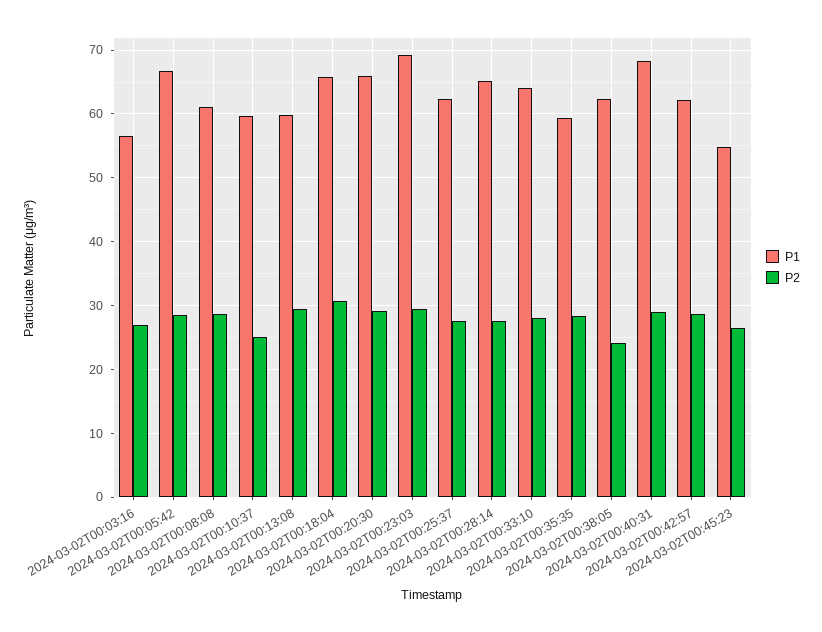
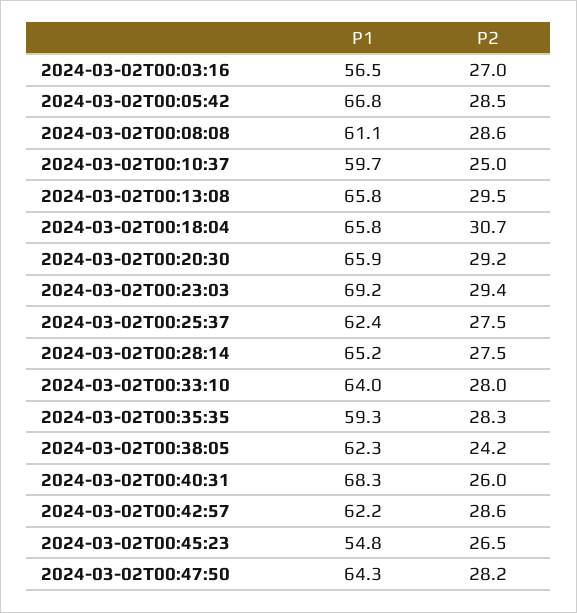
P1, 2024-03-02T00:13:08: 60 -> 65.8
P2, 2024-03-02T00:40:31: 29 -> 26
P1, 2024-03-02T00:47:50: none -> 64.3
P2, 2024-03-02T00:47:50: none -> 28.2

